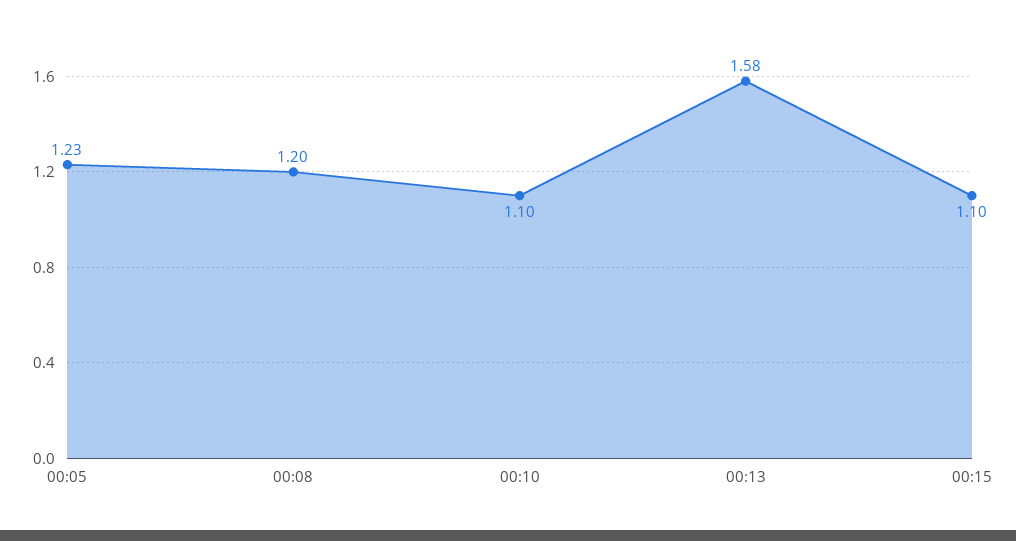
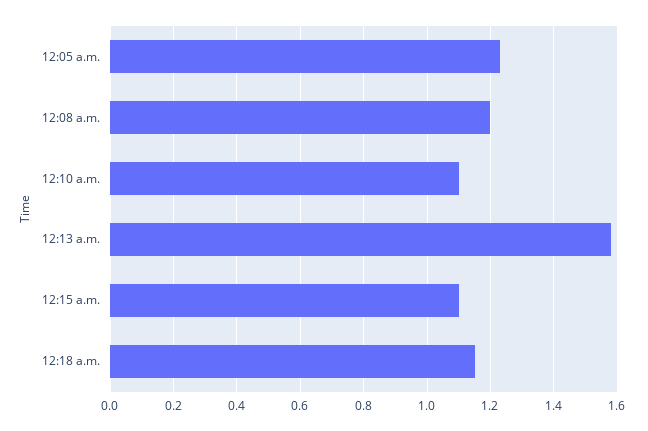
12:18 a.m.: none -> 1.15

